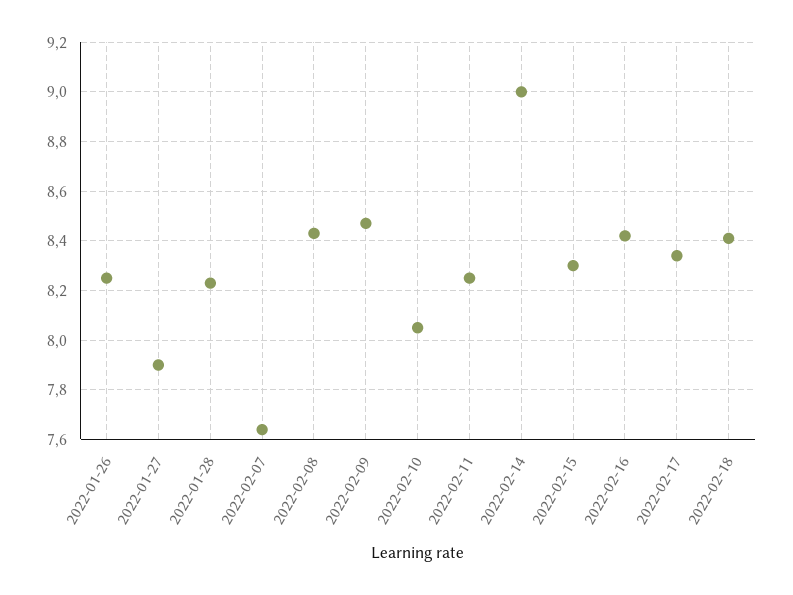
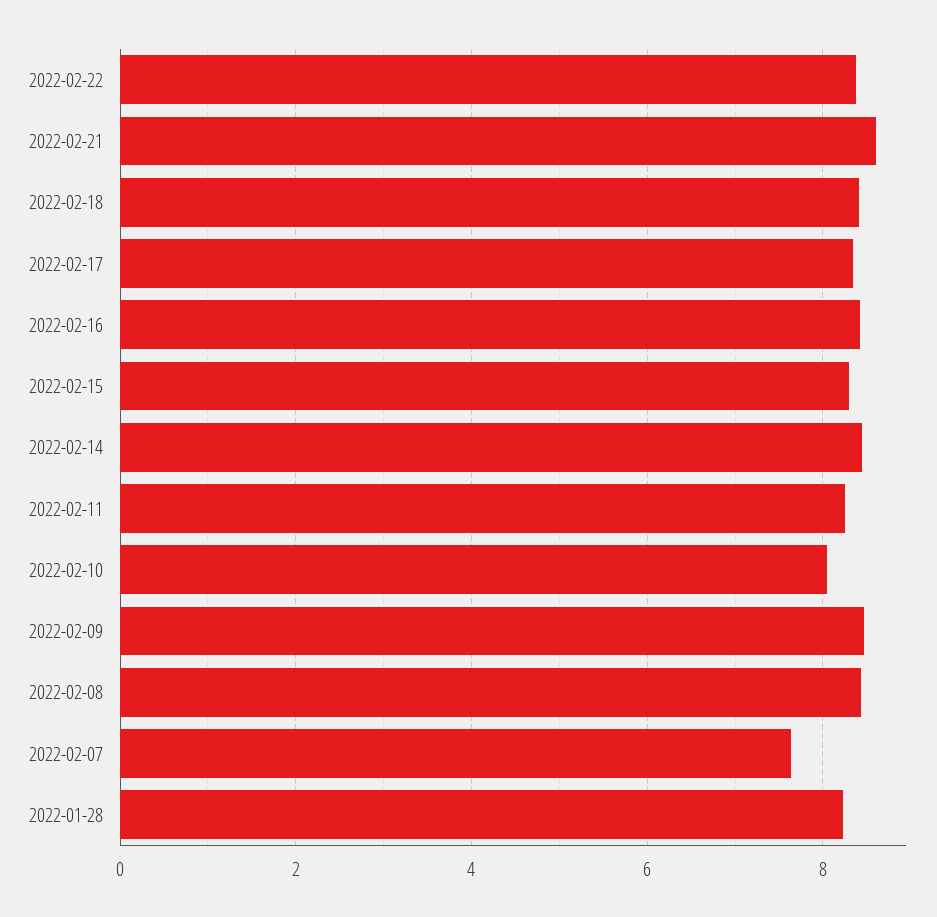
2022-01-26: 8.25 -> none
2022-01-27: 7.9 -> none
2022-02-14: 9 -> 8.4
2022-02-22: none -> 8.4
2022-02-21: none -> 8.6

